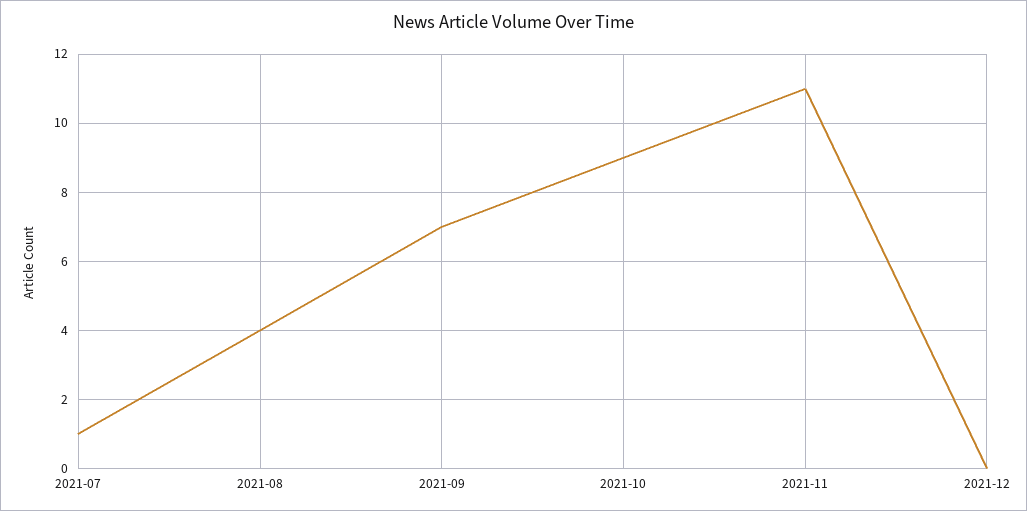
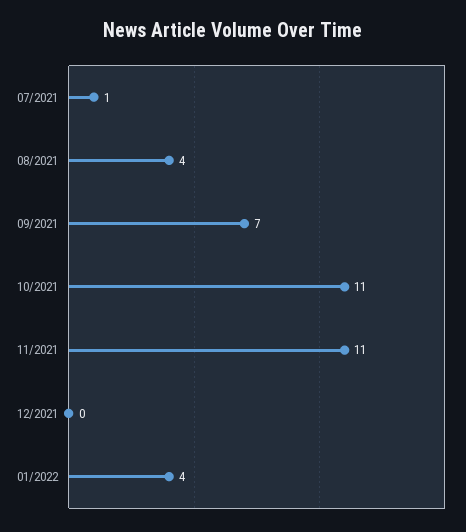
2021-10: 9 -> 11
01/2022: none -> 4

